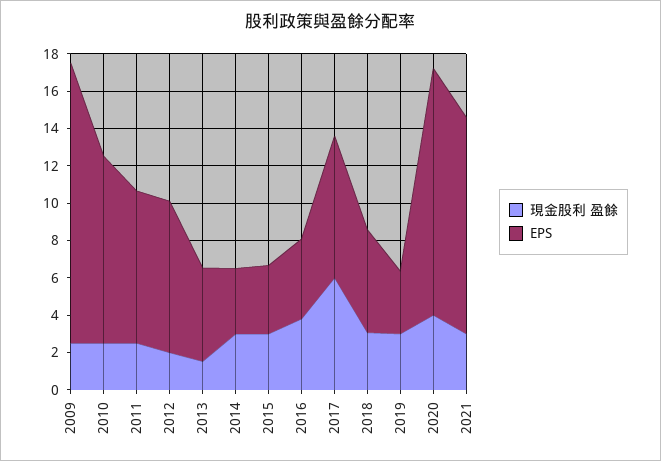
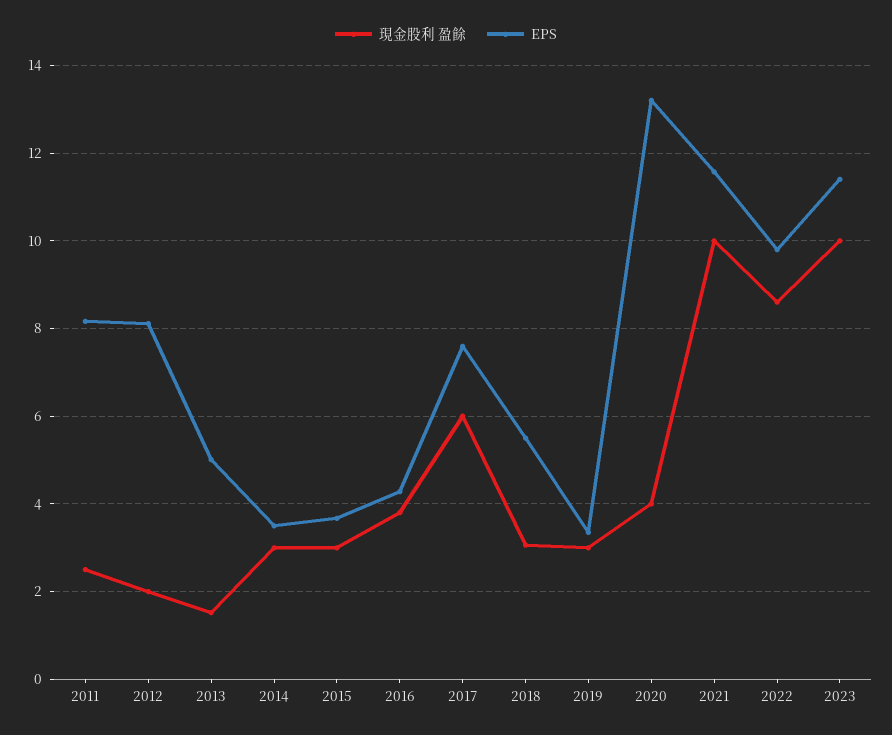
現金股利 盈餘, 2009: 2.5 -> none
EPS, 2009: 15 -> none
現金股利 盈餘, 2010: 2.5 -> none
EPS, 2010: 10 -> none
現金股利 盈餘, 2021: 3 -> 10
現金股利 盈餘, 2022: none -> 8.6
EPS, 2022: none -> 9.8
現金股利 盈餘, 2023: none -> 10
EPS, 2023: none -> 11.4

